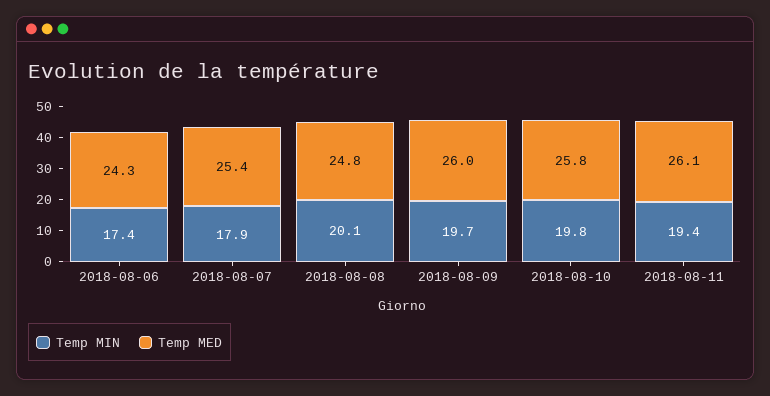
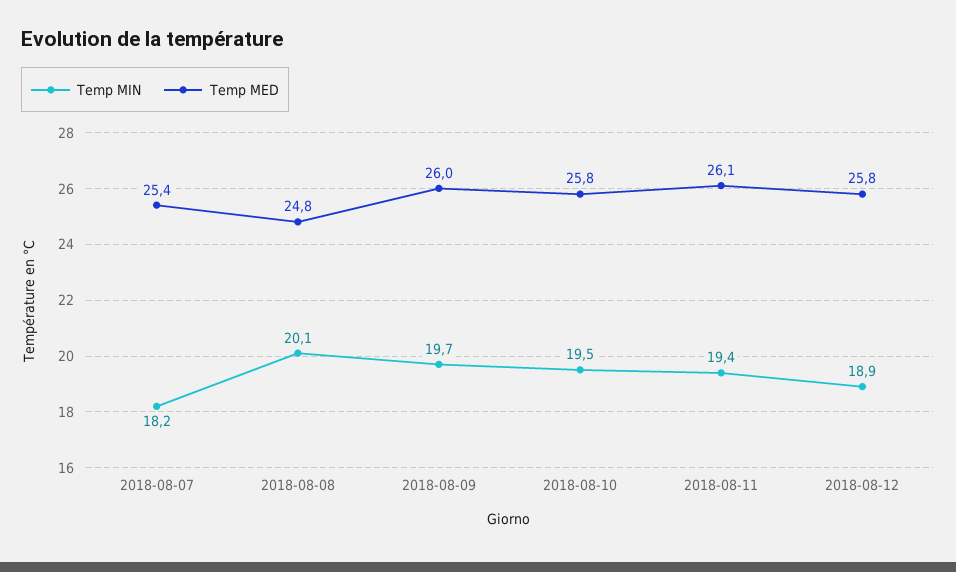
Temp MIN, 2018-08-06: 17.4 -> none
Temp MED, 2018-08-06: 24.3 -> none
Temp MIN, 2018-08-07: 17.9 -> 18.2
Temp MIN, 2018-08-10: 19.8 -> 19.5
Temp MIN, 2018-08-12: none -> 18.9
Temp MED, 2018-08-12: none -> 25.8

